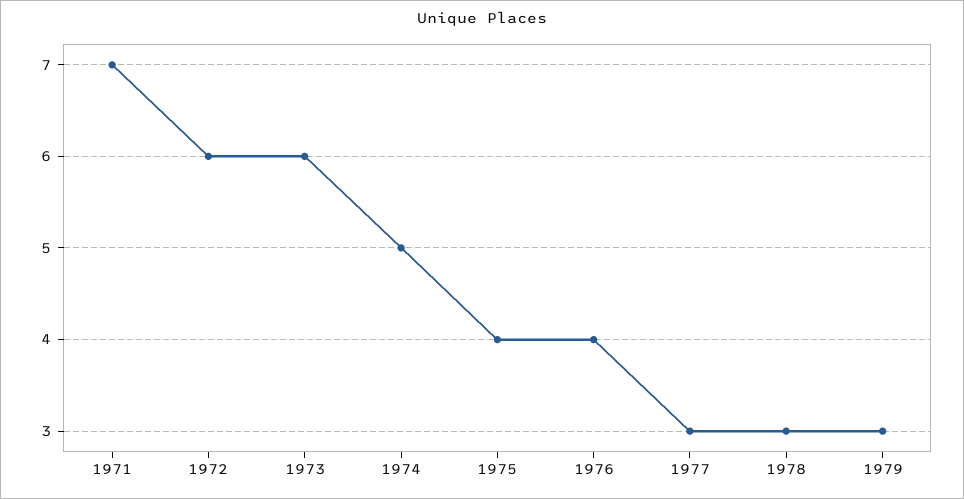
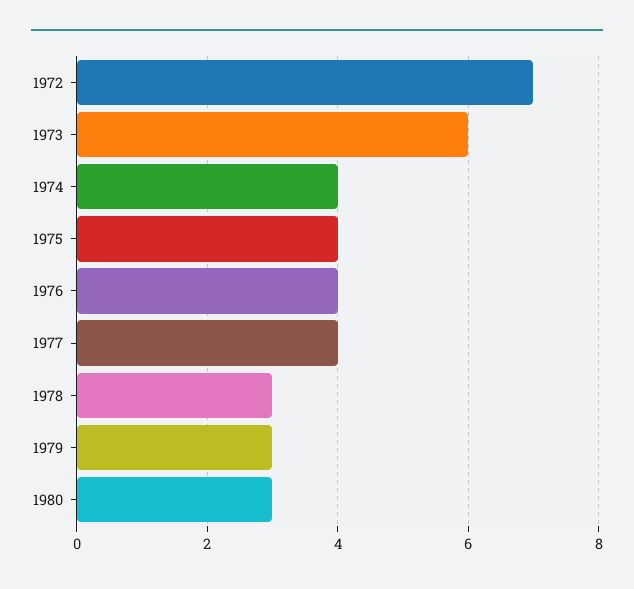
1971: 7 -> none
1972: 6 -> 7
1974: 5 -> 4
1977: 3 -> 4
1980: none -> 3

